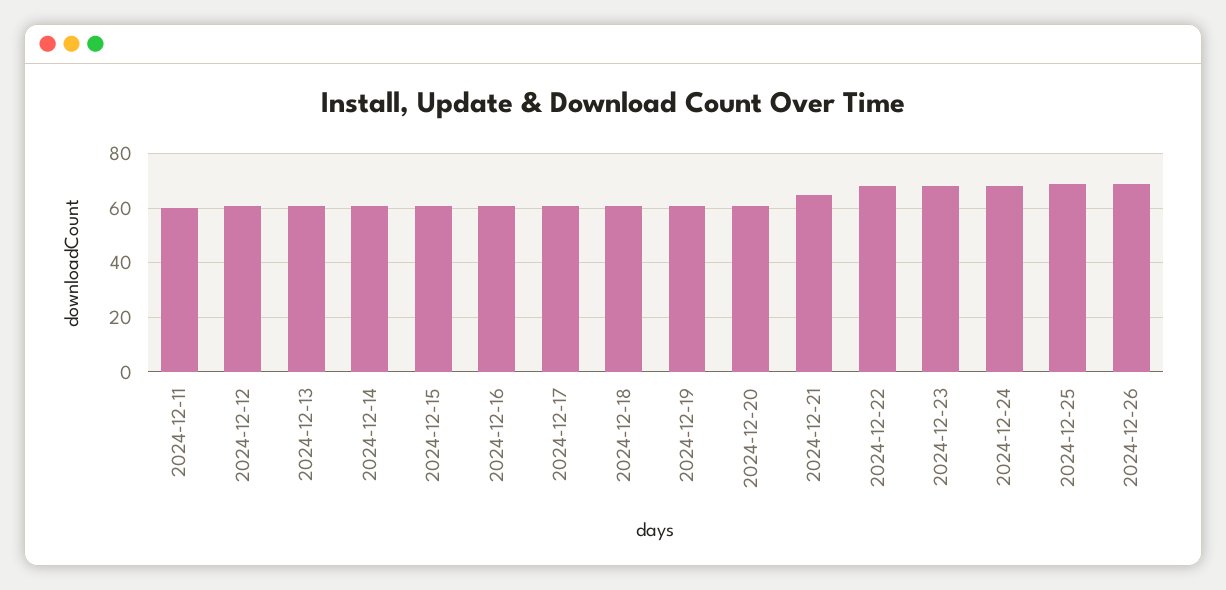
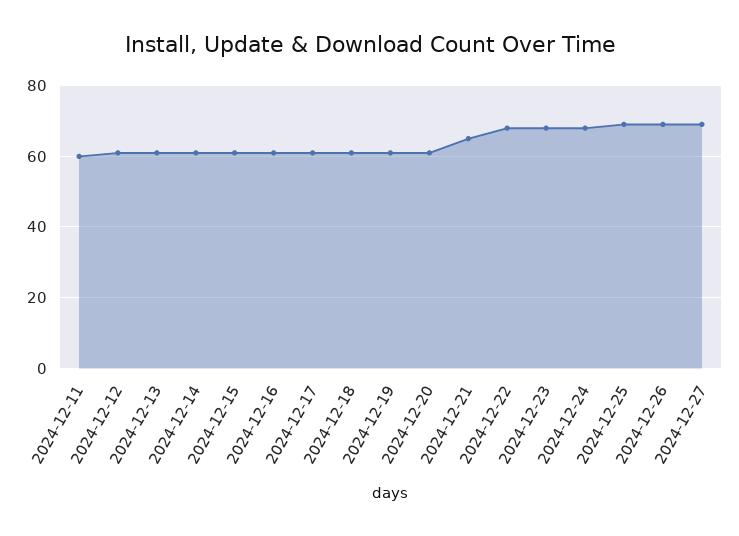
2024-12-27: none -> 70

